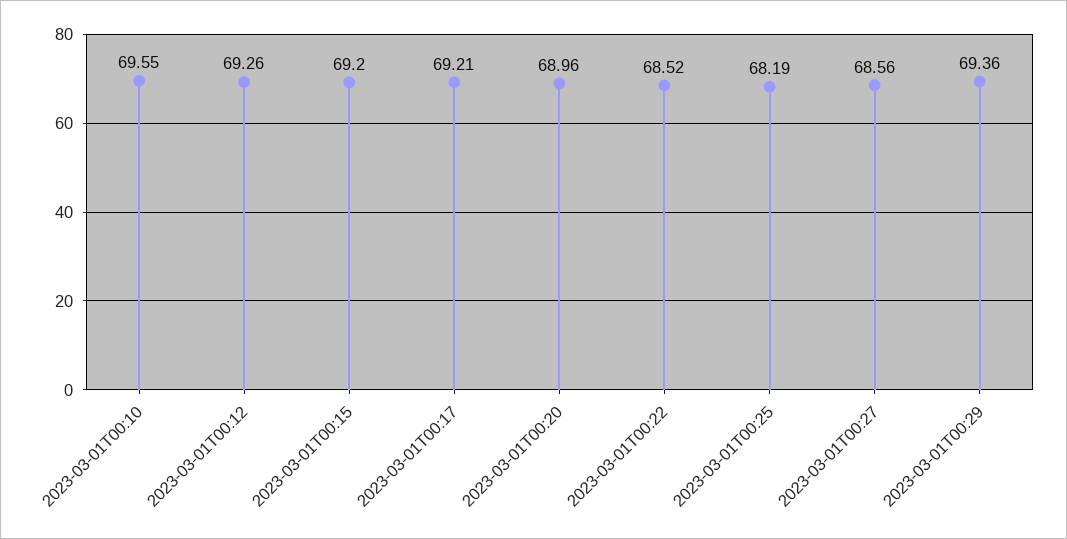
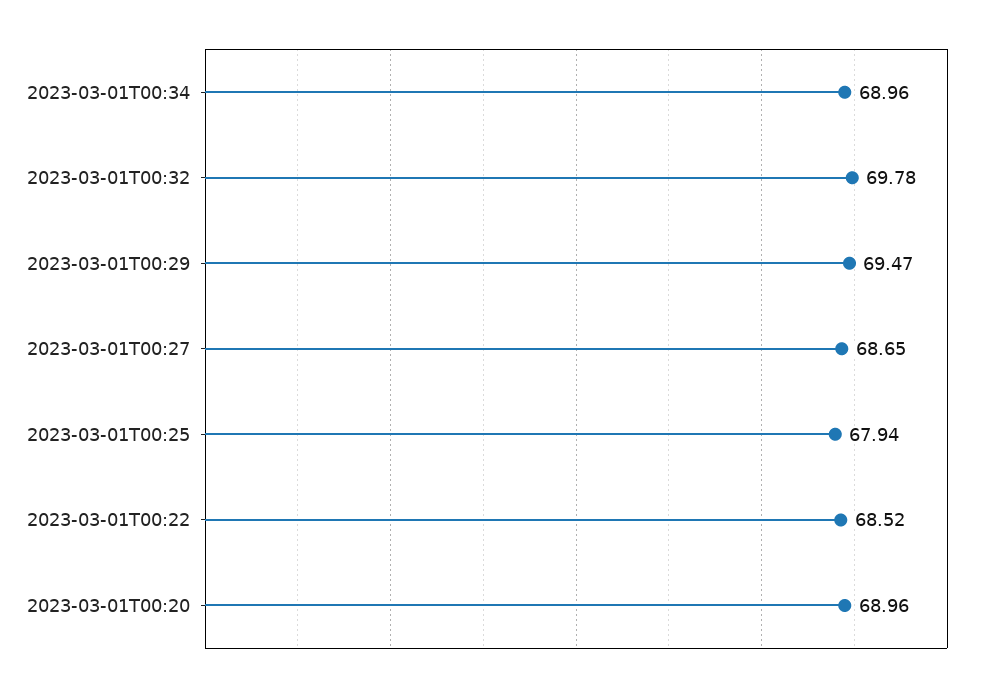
2023-03-01T00:10: 69.55 -> none
2023-03-01T00:12: 69.26 -> none
2023-03-01T00:15: 69.2 -> none
2023-03-01T00:17: 69.21 -> none
2023-03-01T00:25: 68.19 -> 67.94
2023-03-01T00:27: 68.56 -> 68.65
2023-03-01T00:29: 69.36 -> 69.47
2023-03-01T00:34: none -> 68.96
2023-03-01T00:32: none -> 69.78

